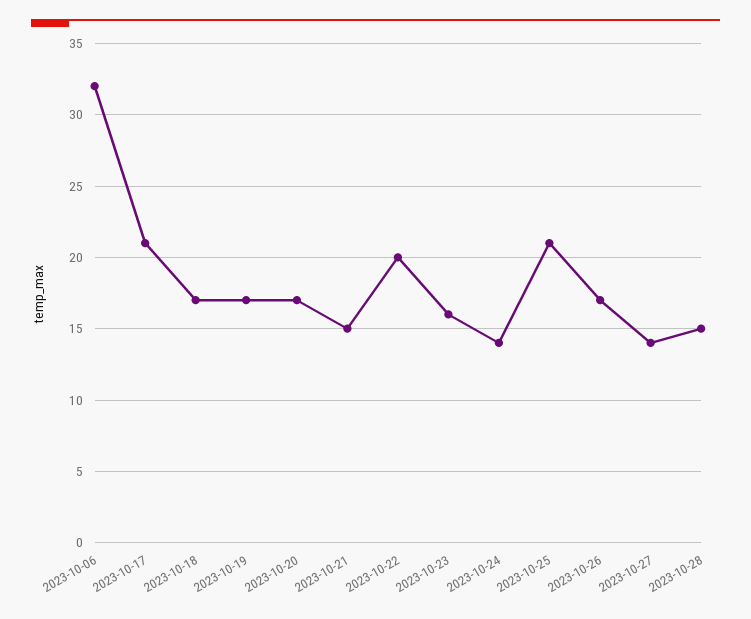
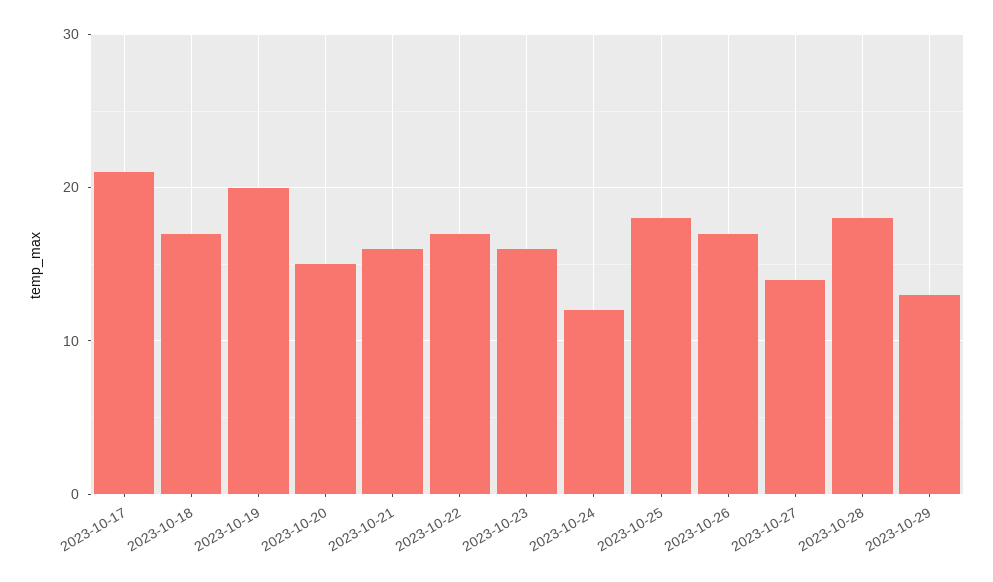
2023-10-06: 32 -> none
2023-10-19: 17 -> 20
2023-10-20: 17 -> 15
2023-10-21: 15 -> 16
2023-10-22: 20 -> 17
2023-10-24: 14 -> 12
2023-10-25: 21 -> 18
2023-10-28: 15 -> 18
2023-10-29: none -> 13

